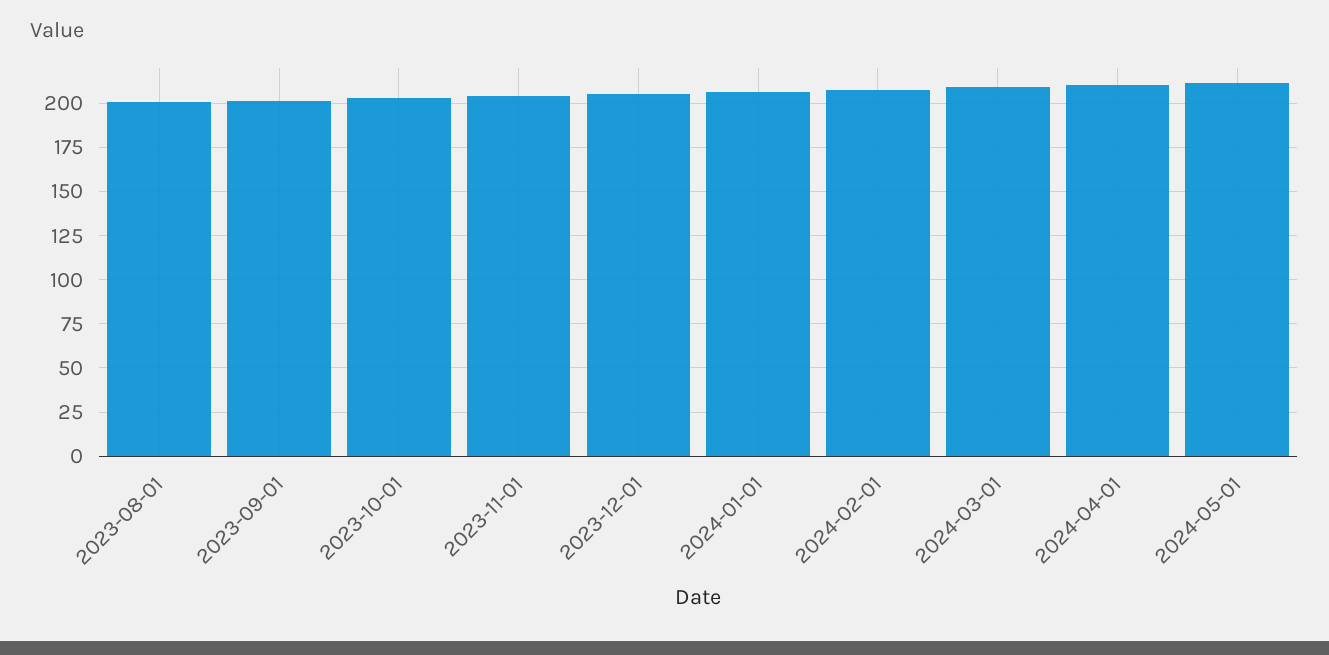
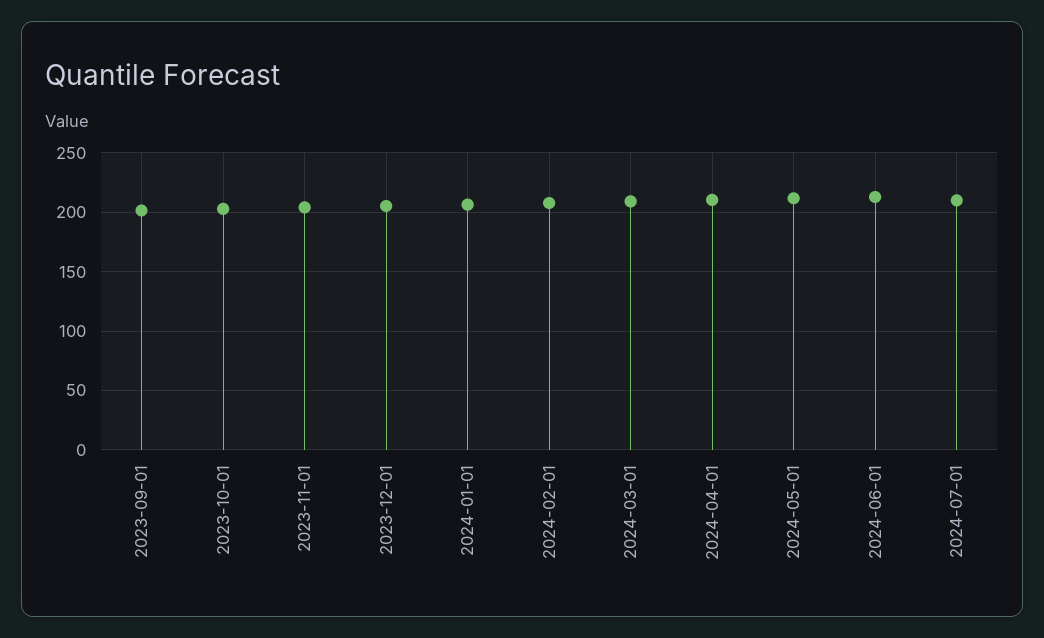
2023-08-01: 200 -> none
2024-06-01: none -> 210
2024-07-01: none -> 210

